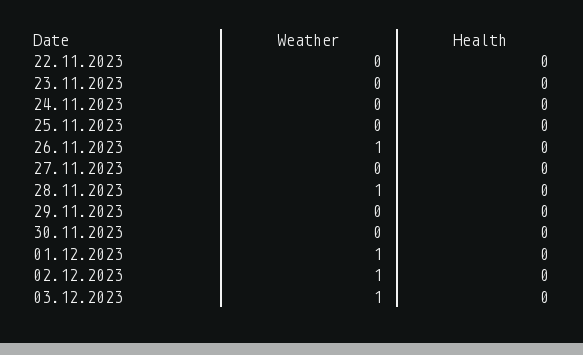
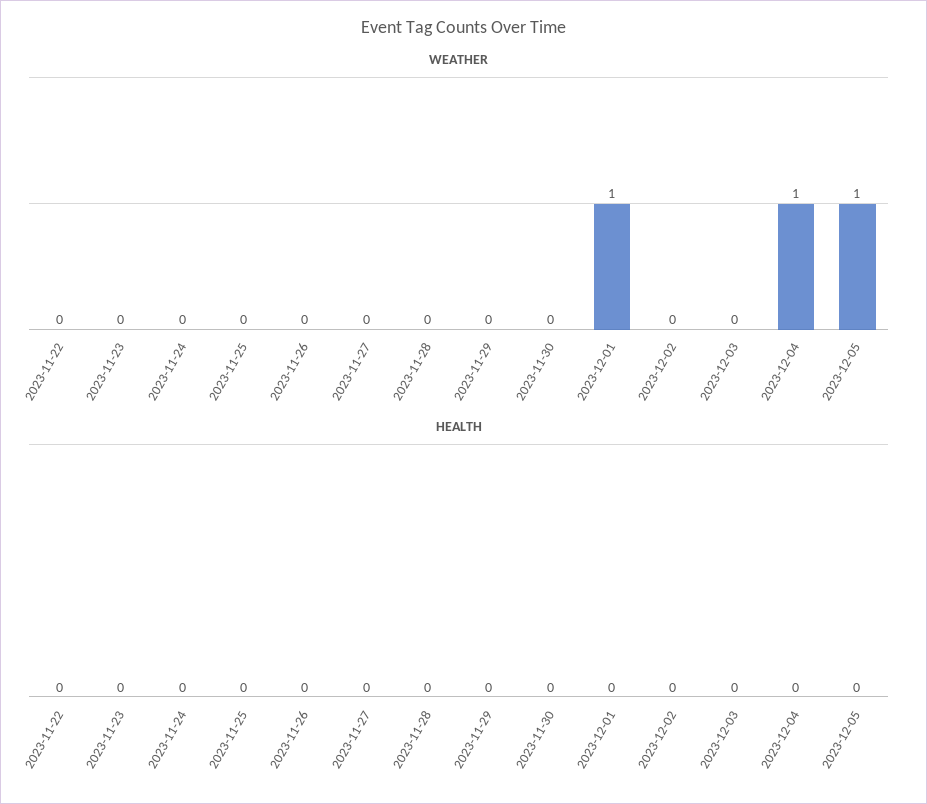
Weather, 26.11.2023: 1 -> 0
Weather, 28.11.2023: 1 -> 0
Weather, 02.12.2023: 1 -> 0
Weather, 03.12.2023: 1 -> 0
Weather, 2023-12-04: none -> 1
Weather, 2023-12-05: none -> 1
Health, 2023-12-04: none -> 0
Health, 2023-12-05: none -> 0

